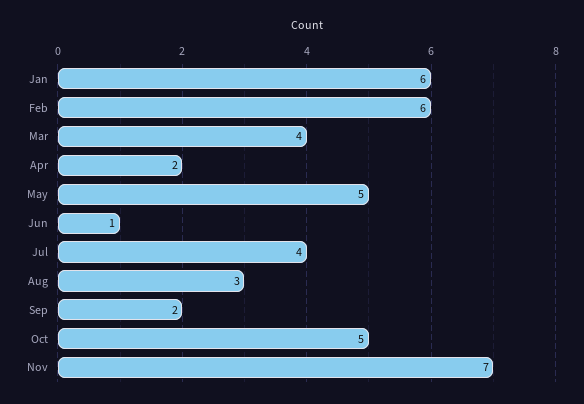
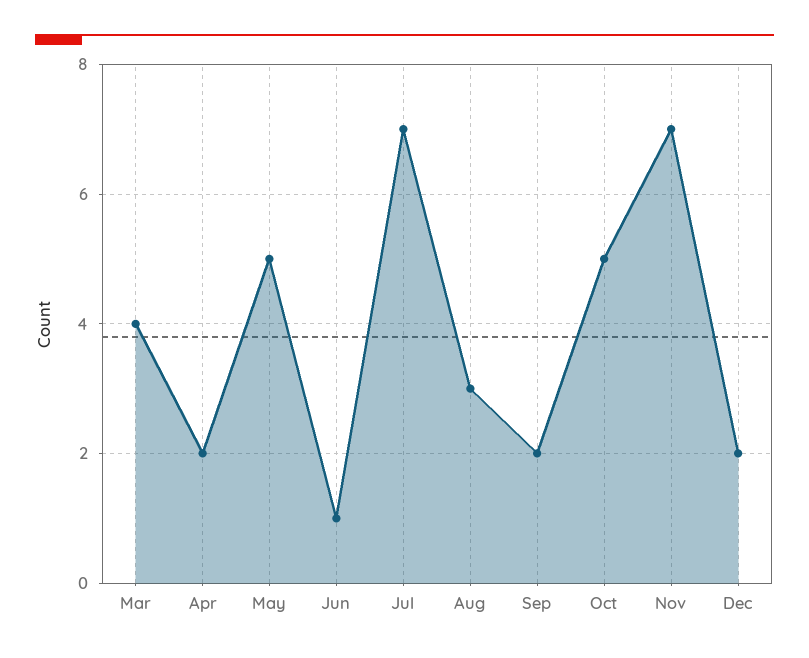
Jan: 6 -> none
Feb: 6 -> none
Jul: 4 -> 7
Dec: none -> 2

